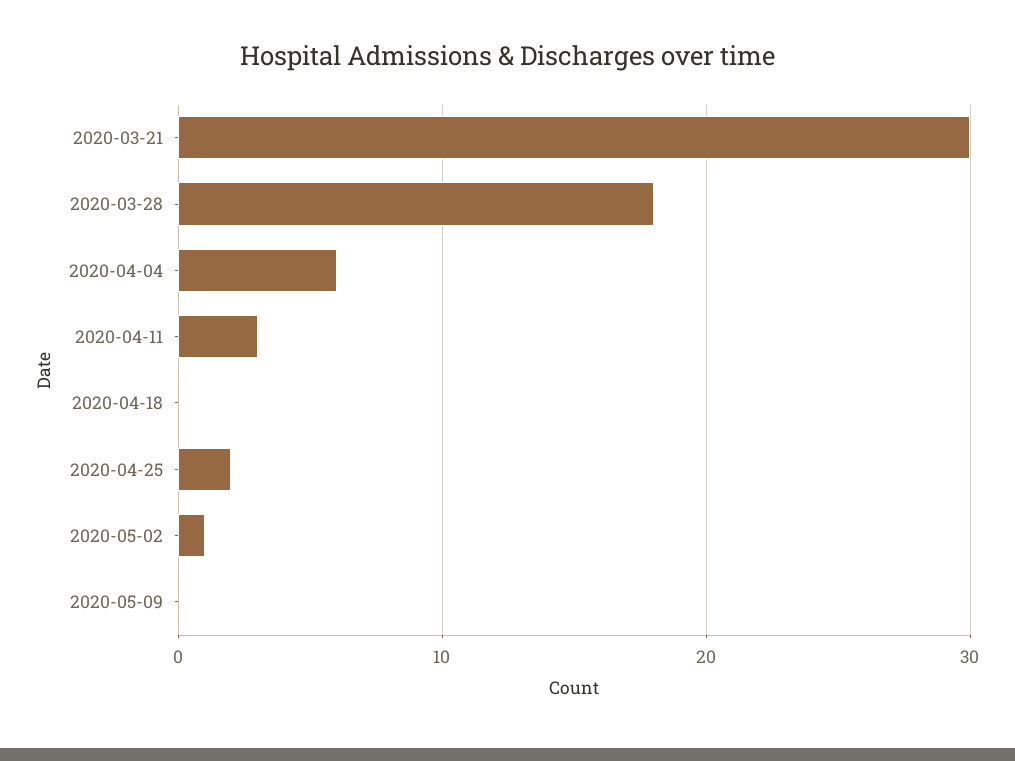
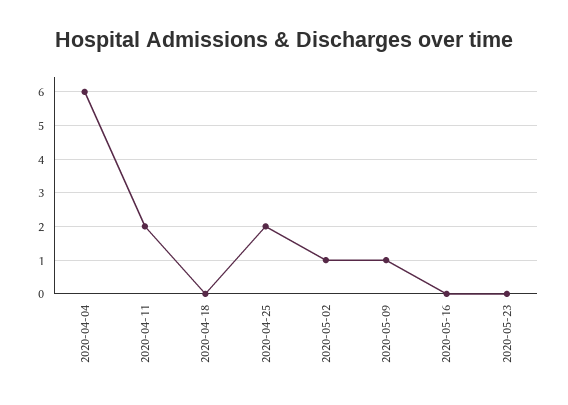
2020-03-21: 30 -> none
2020-03-28: 18 -> none
2020-04-11: 3 -> 2
2020-05-09: 0 -> 1
2020-05-16: none -> 0
2020-05-23: none -> 0

